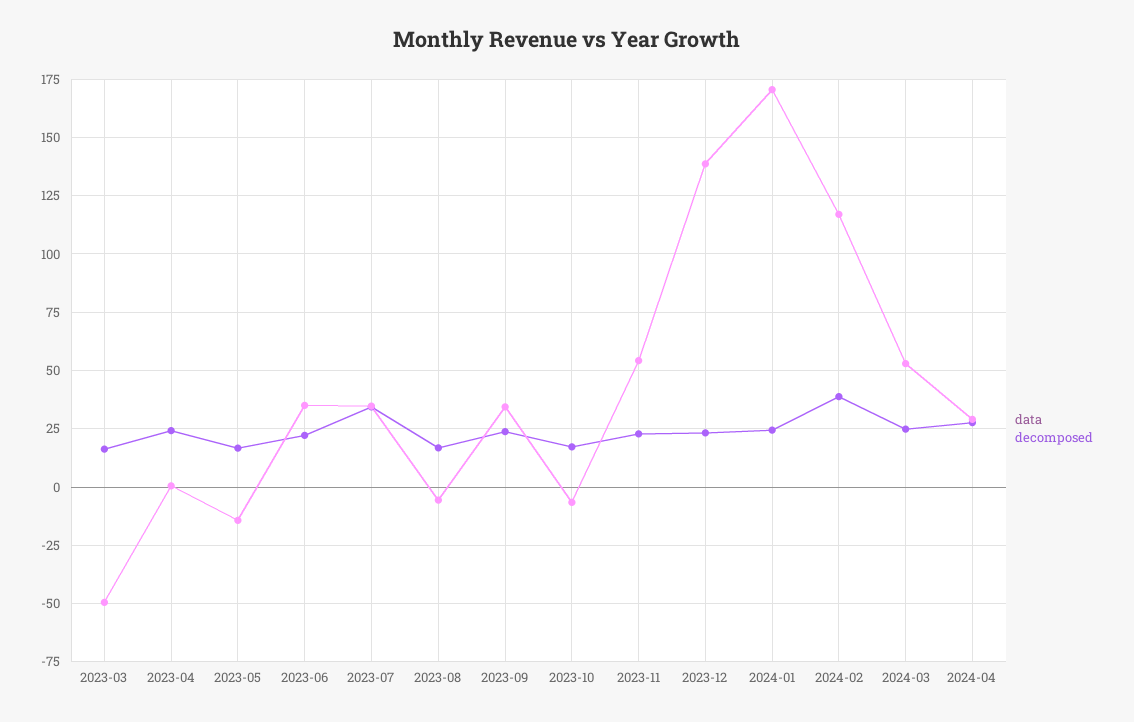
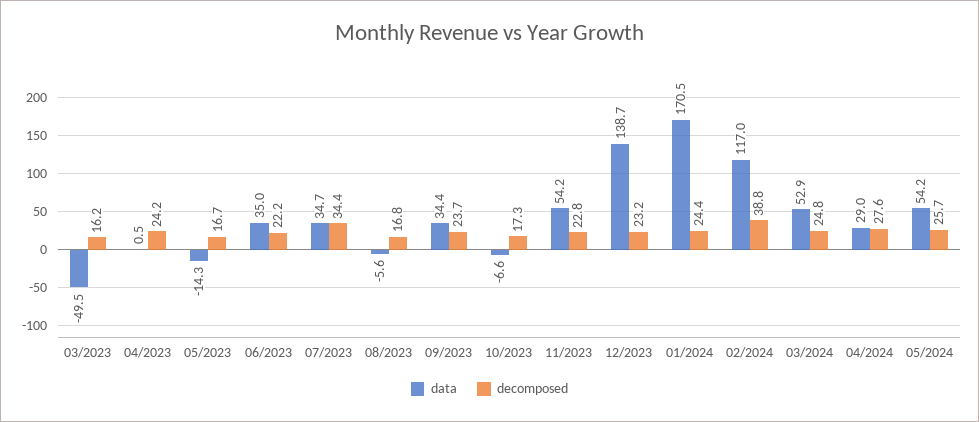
data, 05/2024: none -> 54.2
decomposed, 05/2024: none -> 25.7

